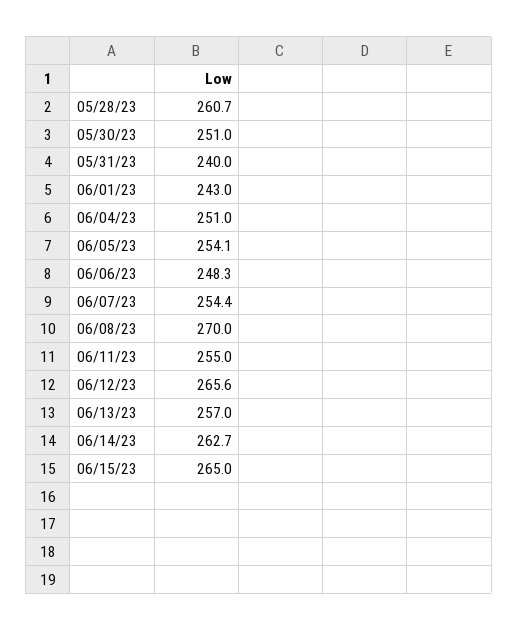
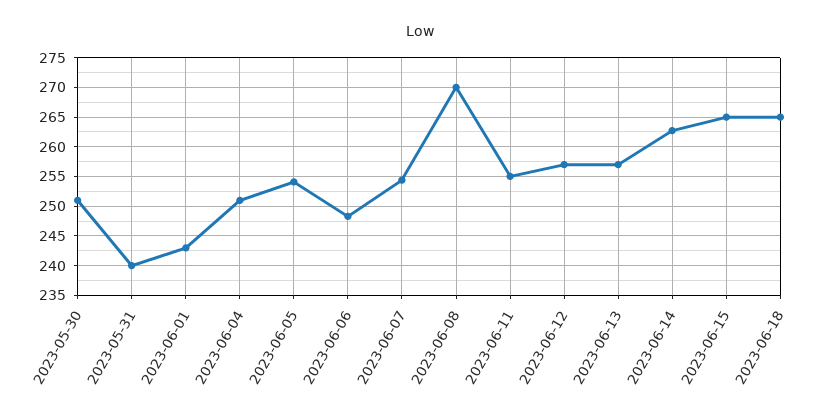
05/28/23: 260.7 -> none
06/12/23: 265.6 -> 257.5
2023-06-18: none -> 265

